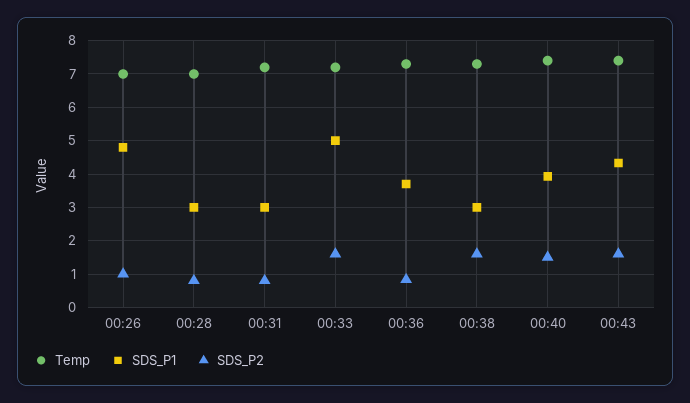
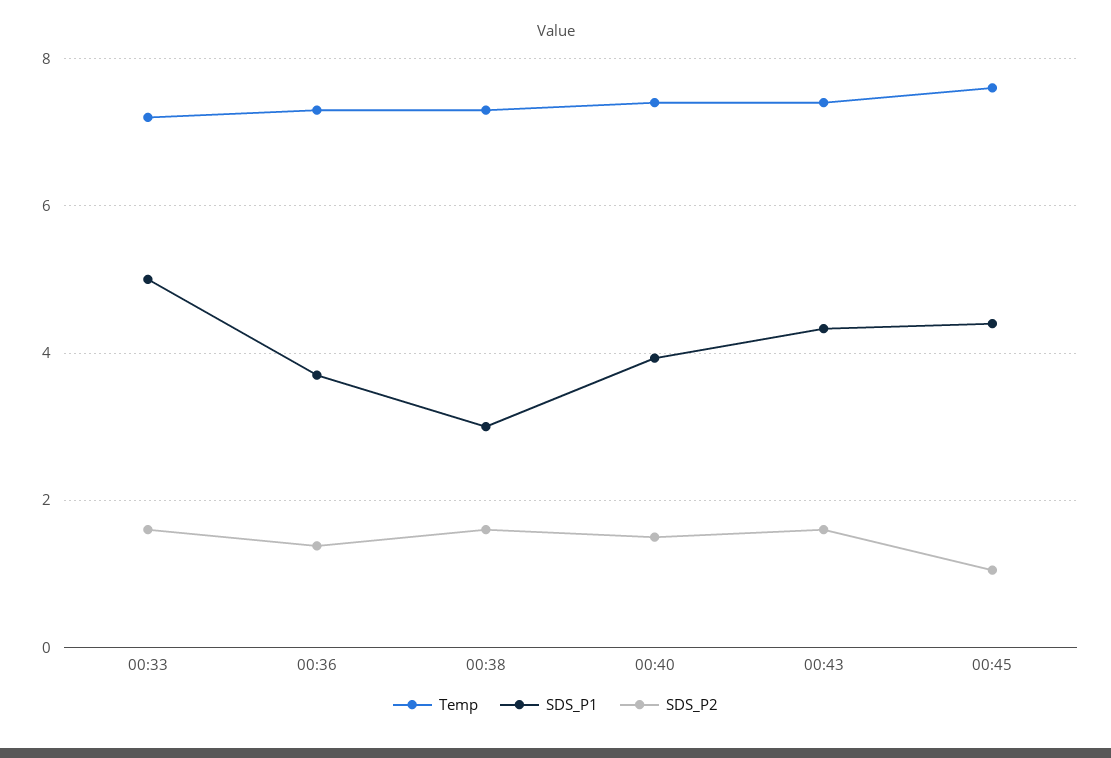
Temp, 00:26: 7 -> none
SDS_P1, 00:26: 4.8 -> none
SDS_P2, 00:26: 1 -> none
Temp, 00:28: 7 -> none
SDS_P1, 00:28: 3 -> none
SDS_P2, 00:28: 0.8 -> none
Temp, 00:31: 7.2 -> none
SDS_P1, 00:31: 3 -> none
SDS_P2, 00:31: 0.8 -> none
SDS_P2, 00:36: 0.8 -> 1.4
Temp, 00:45: none -> 7.6
SDS_P1, 00:45: none -> 4.4
SDS_P2, 00:45: none -> 1

